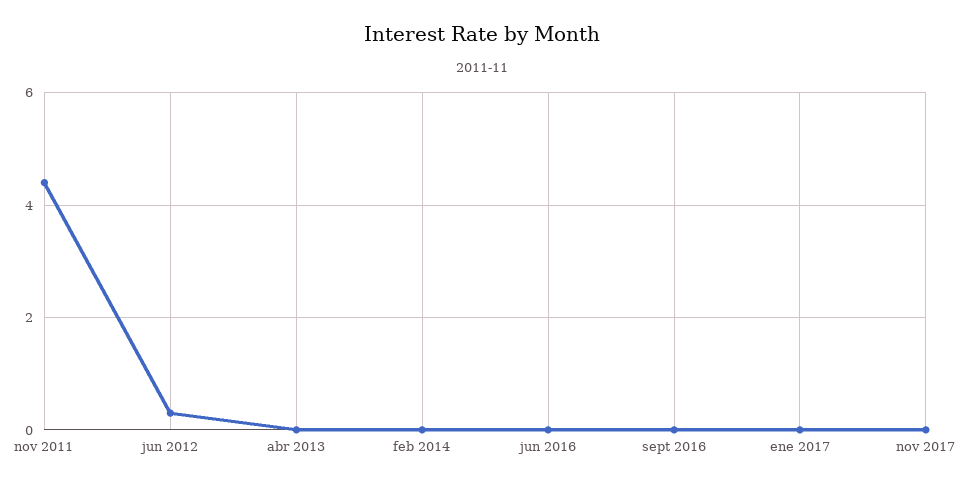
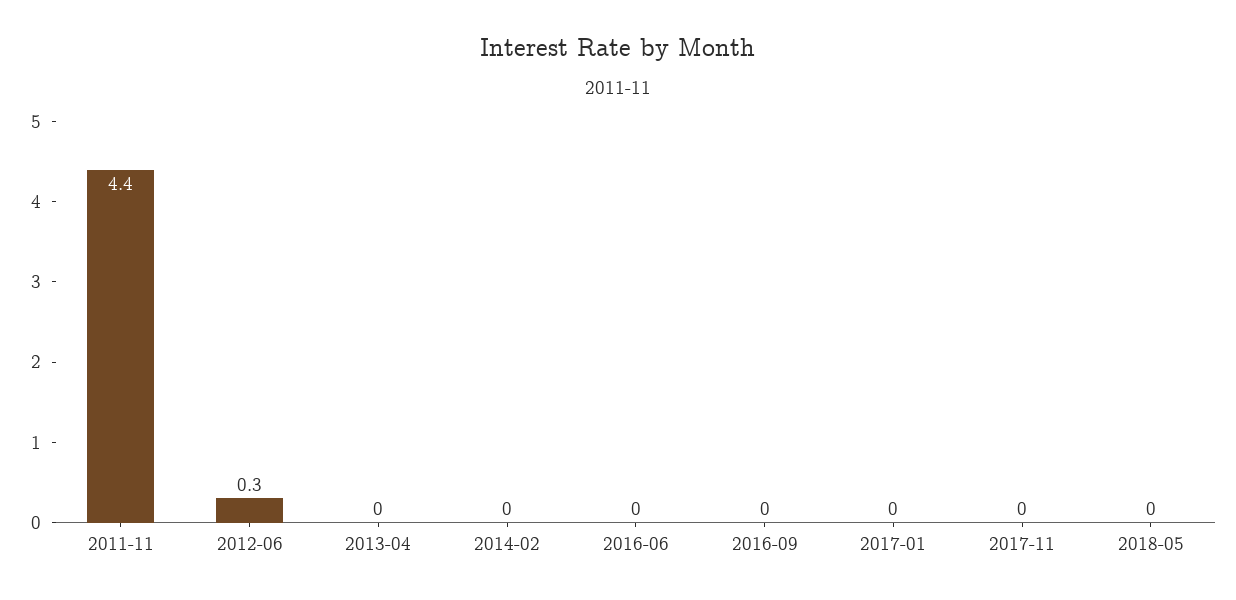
2018-05: none -> 0

